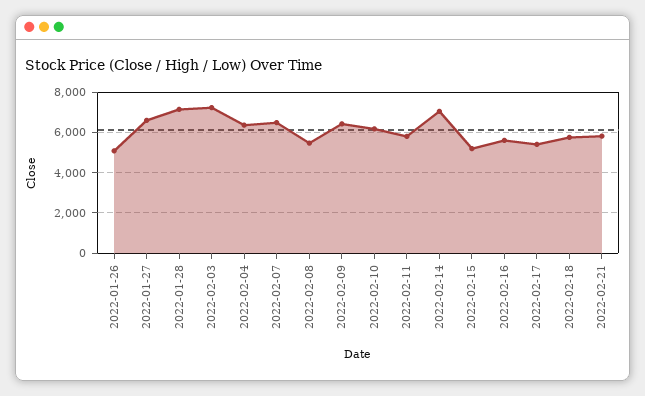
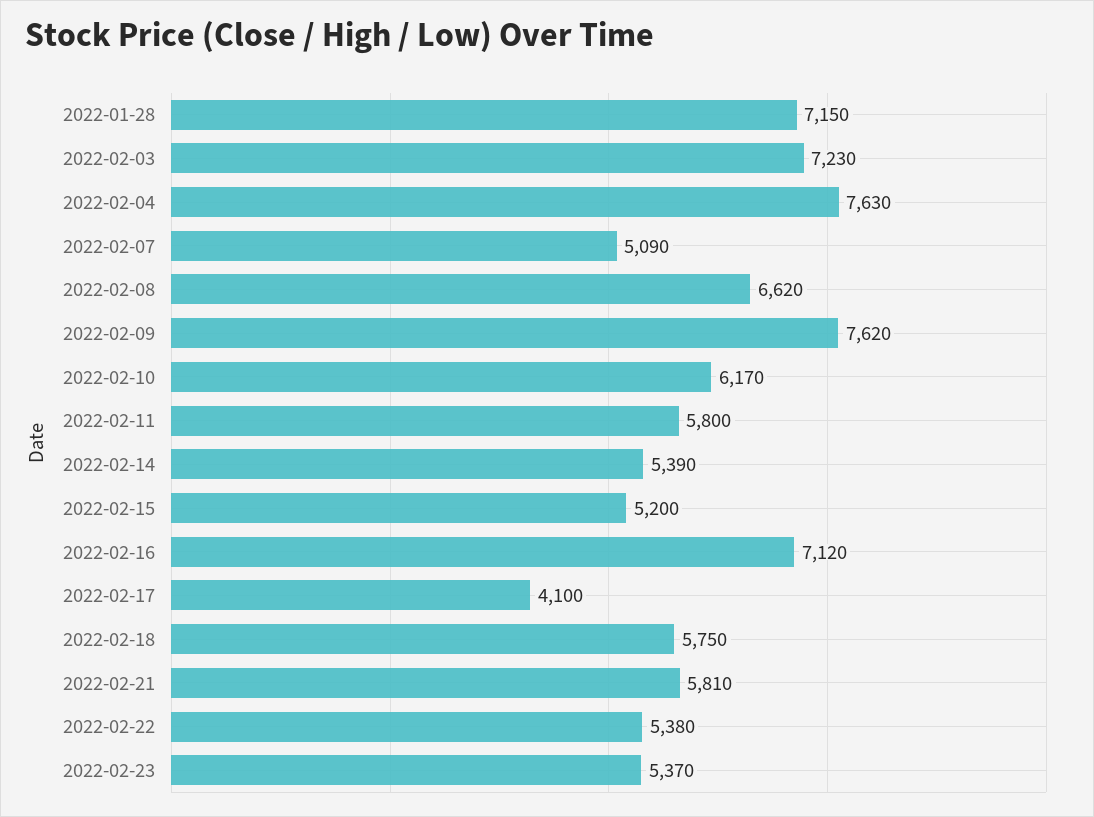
2022-01-26: 5000 -> none
2022-01-27: 6500 -> none
2022-02-04: 6500 -> 7630
2022-02-07: 6500 -> 5090
2022-02-08: 5500 -> 6620
2022-02-09: 6500 -> 7620
2022-02-14: 7000 -> 5390
2022-02-16: 5500 -> 7120
2022-02-17: 5500 -> 4100
2022-02-22: none -> 5380
2022-02-23: none -> 5370

